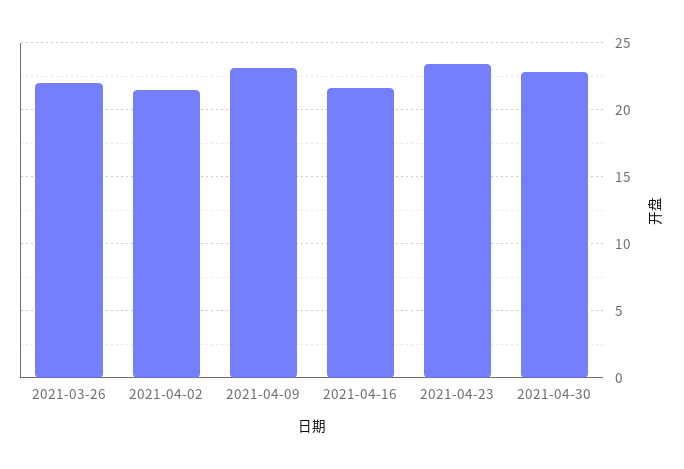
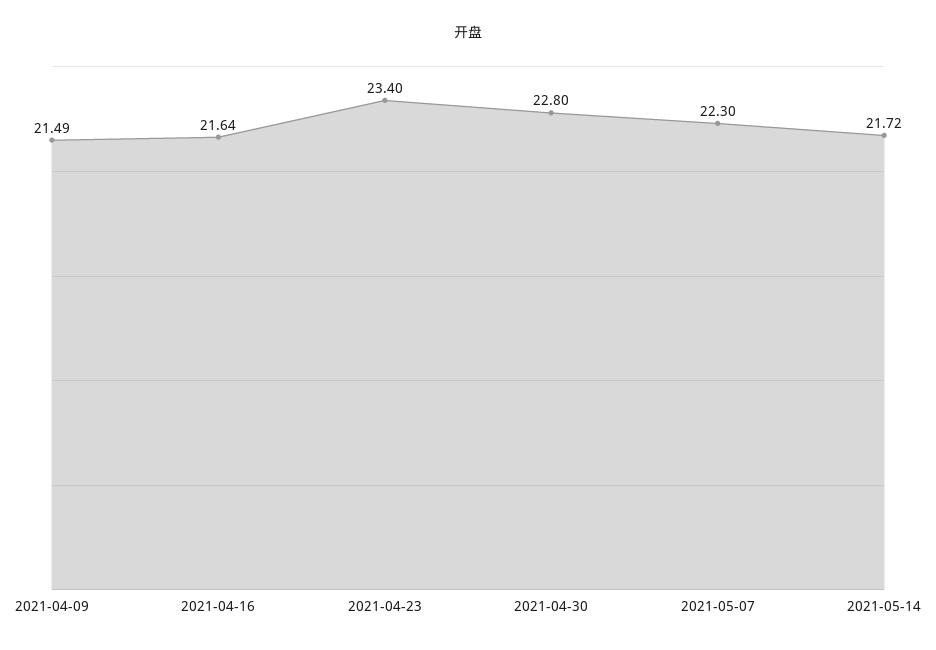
2021-03-26: 22 -> none
2021-04-02: 21.5 -> none
2021-04-09: 23 -> 21.49
2021-05-07: none -> 22.3
2021-05-14: none -> 21.72

